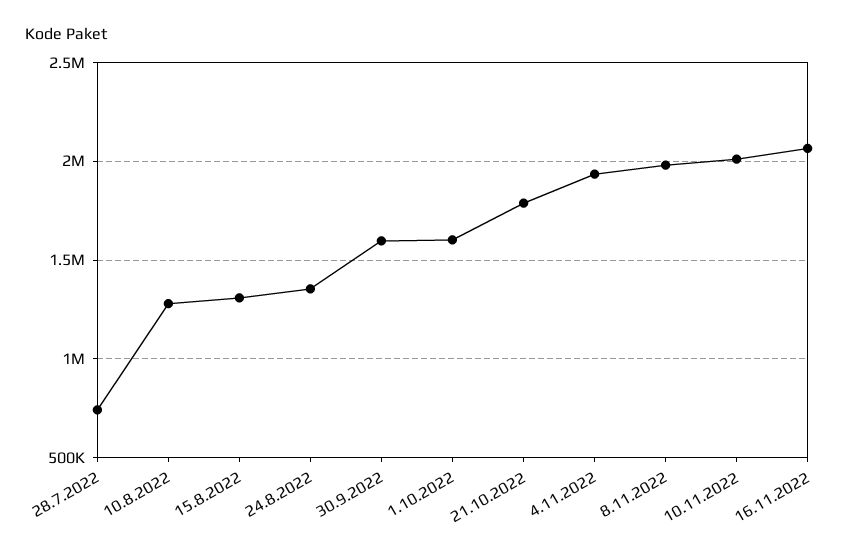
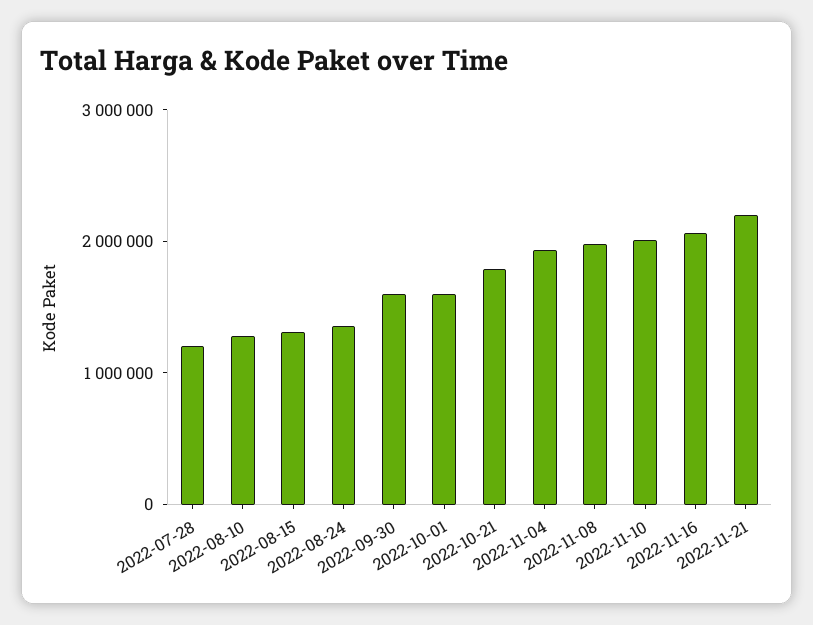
28.7.2022: 750000 -> 1200000
2022-11-21: none -> 2200000

